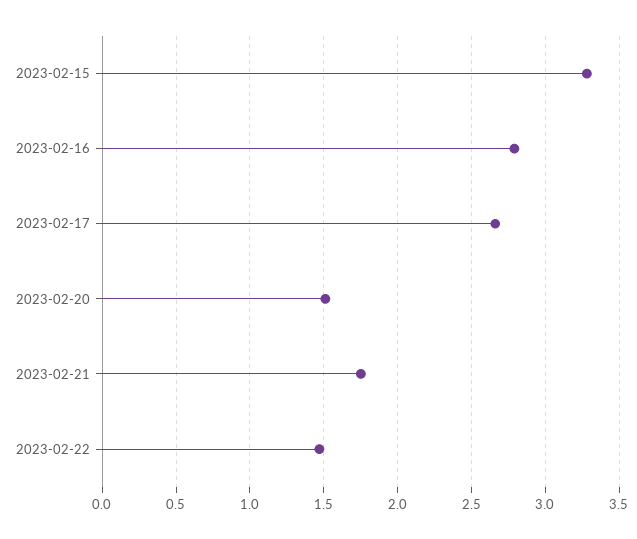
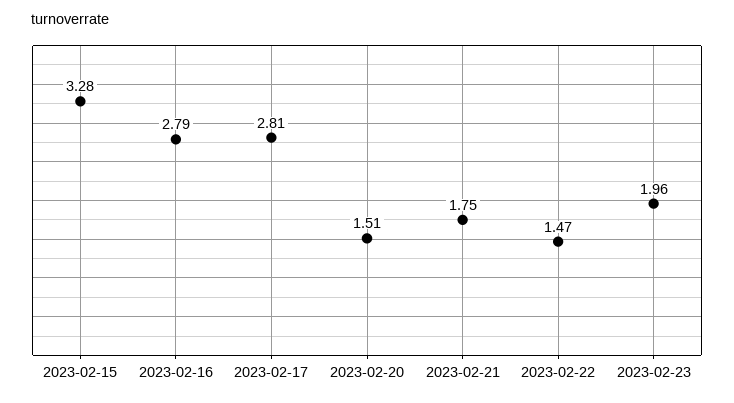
2023-02-17: 2.65 -> 2.81
2023-02-23: none -> 1.96

